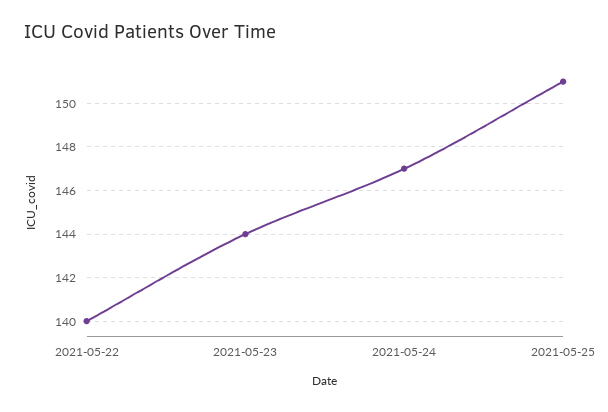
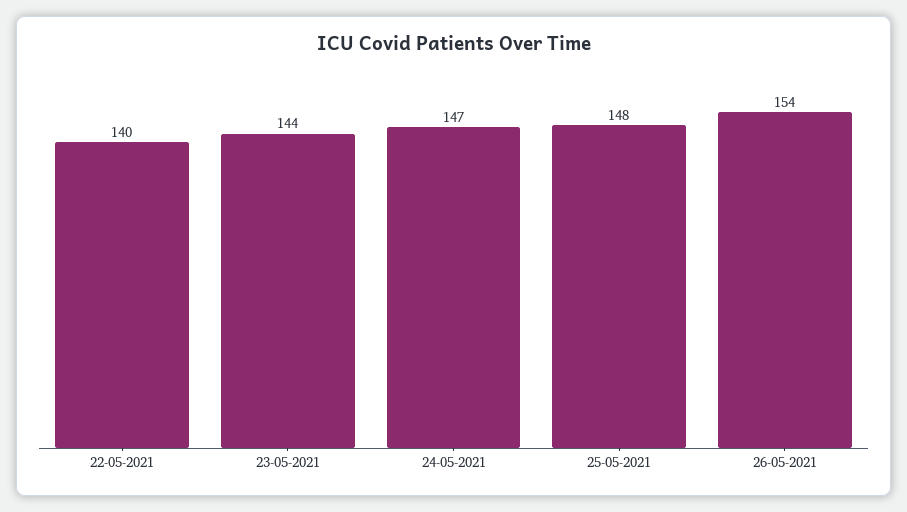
2021-05-25: 151 -> 148
26-05-2021: none -> 154

